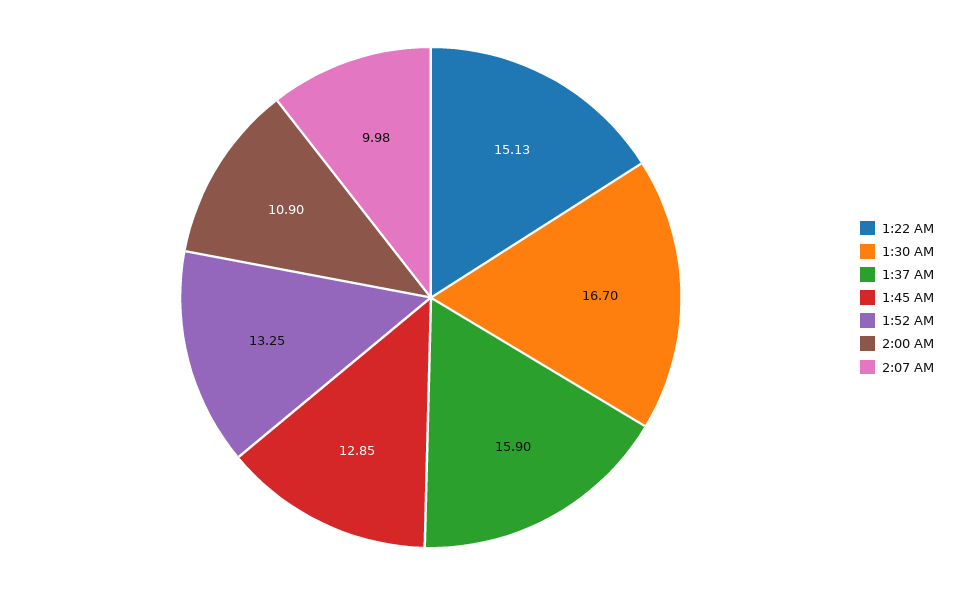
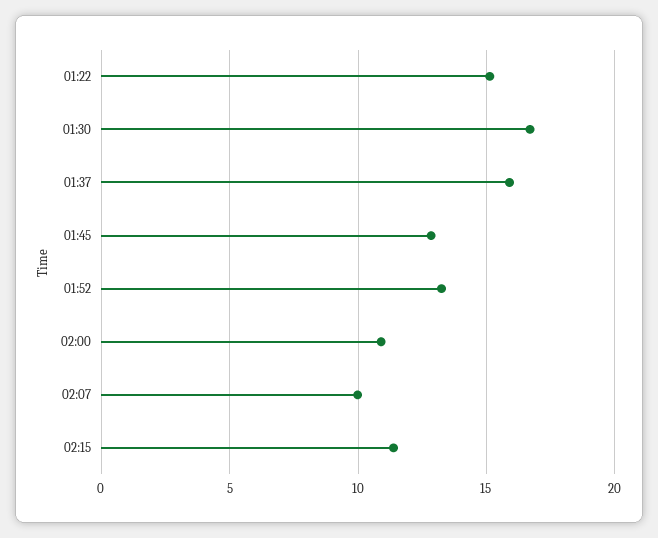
02:15: none -> 11.5

